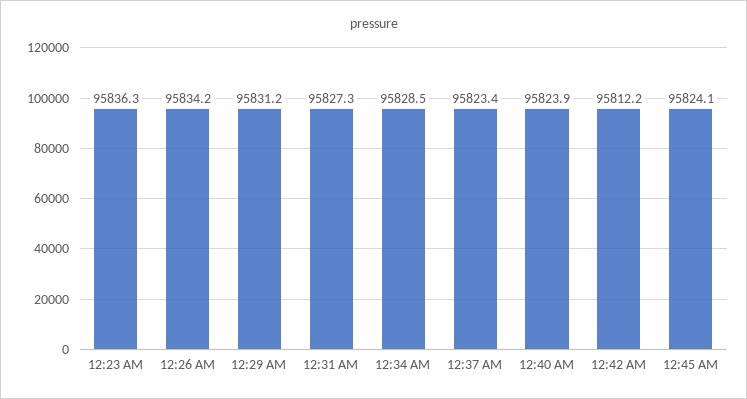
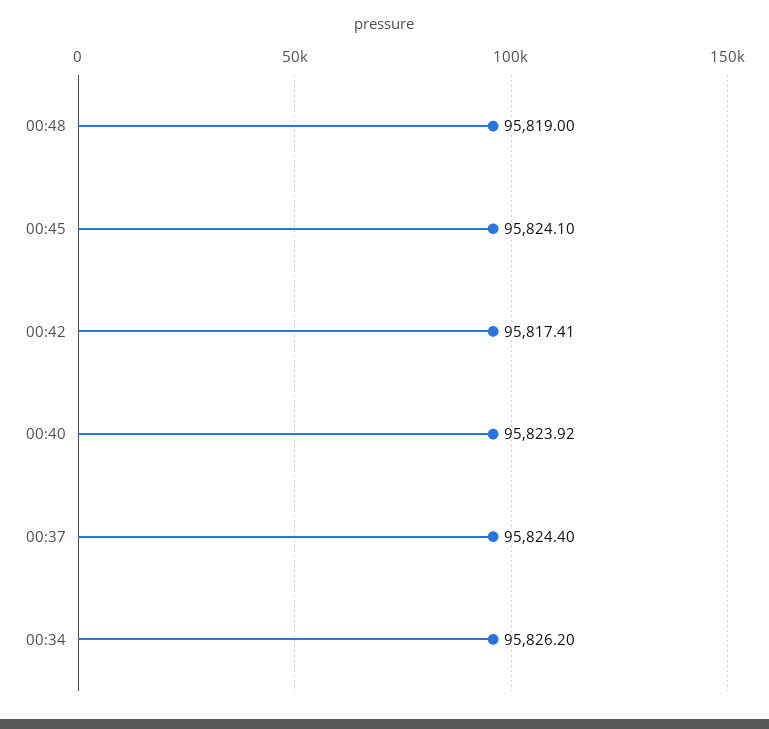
12:23 AM: 95836.3 -> none
12:26 AM: 95834.2 -> none
12:29 AM: 95831.2 -> none
12:31 AM: 95827.3 -> none
12:34 AM: 95828.5 -> 95826.2
12:37 AM: 95823.4 -> 95824.4
12:42 AM: 95812.2 -> 95817.41
00:48: none -> 95819

